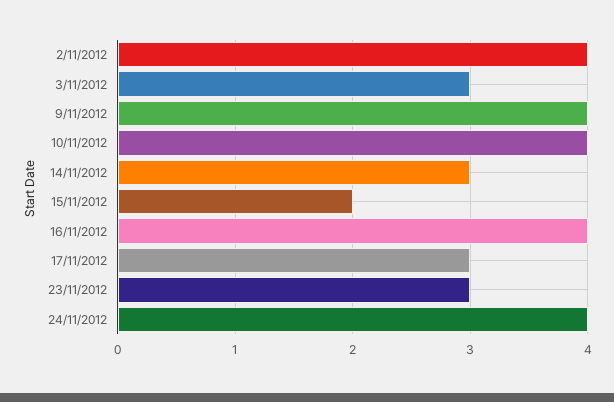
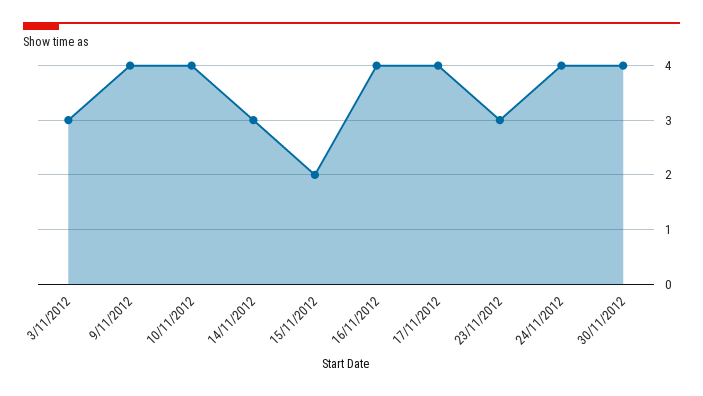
2/11/2012: 4 -> none
17/11/2012: 3 -> 4
30/11/2012: none -> 4

